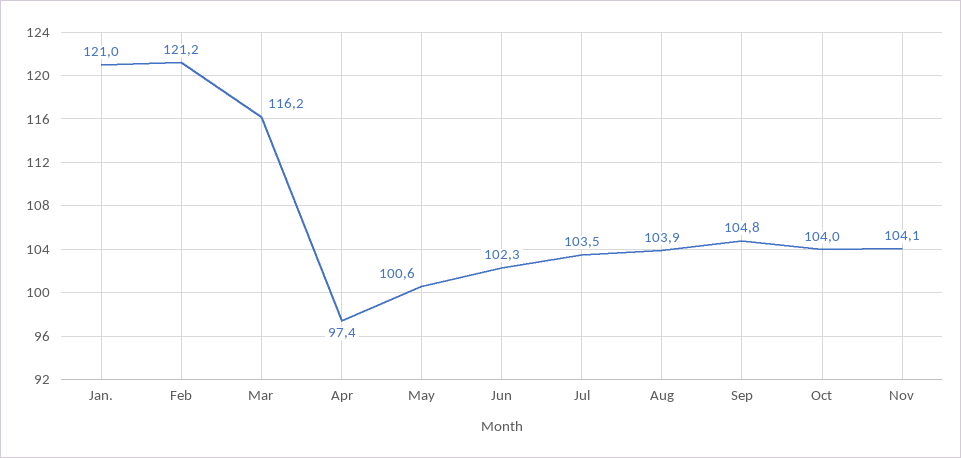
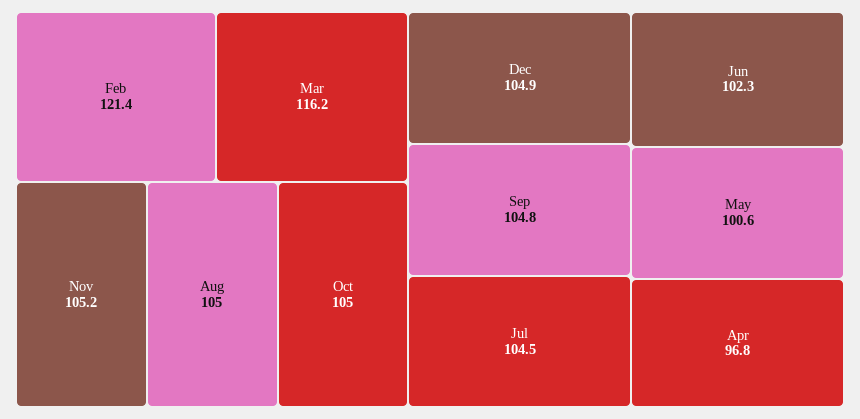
Jan.: 121 -> none
Feb: 121.2 -> 121.4
Apr: 97.4 -> 96.8
Jul: 103.5 -> 104.5
Aug: 103.9 -> 105
Oct: 104 -> 105
Nov: 104.1 -> 105.2
Dec: none -> 104.9

